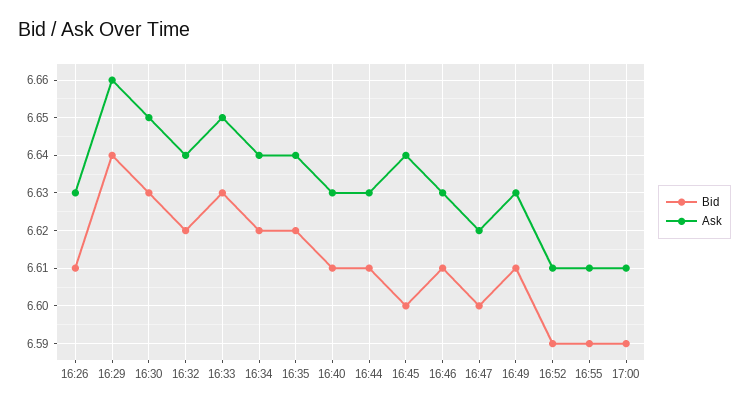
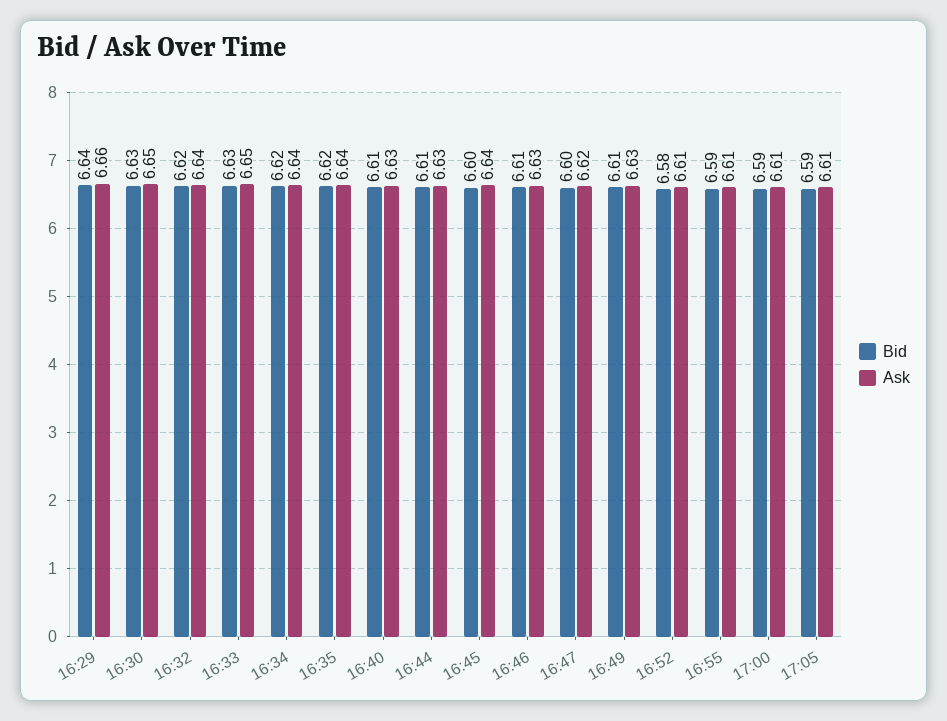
Bid, 16:26: 6.61 -> none
Ask, 16:26: 6.63 -> none
Bid, 16:52: 6.59 -> 6.58
Bid, 17:05: none -> 6.59
Ask, 17:05: none -> 6.61

